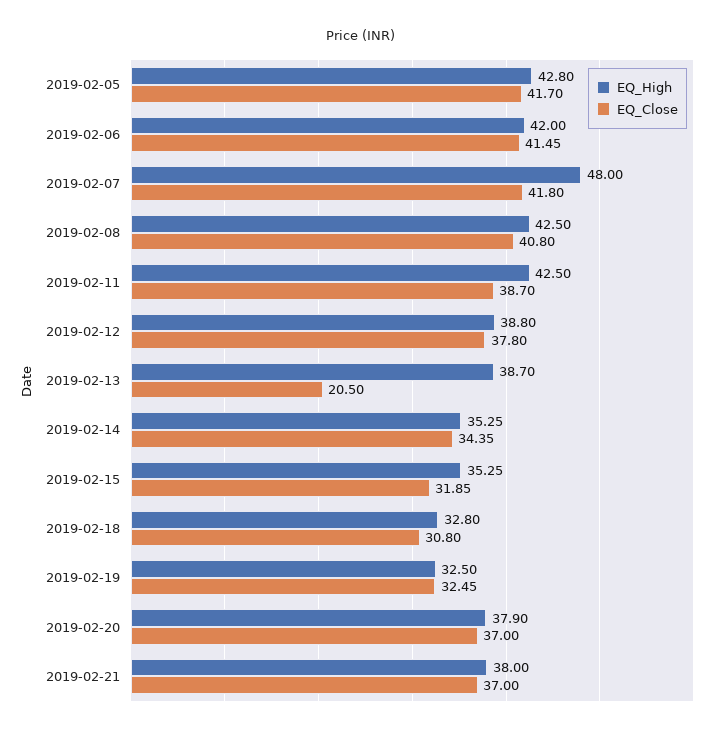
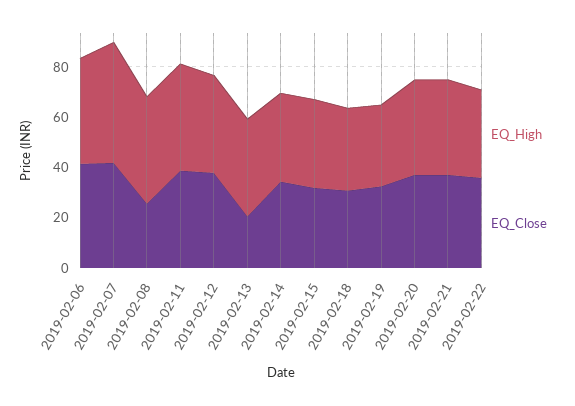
EQ_High, 2019-02-05: 42.8 -> none
EQ_Close, 2019-02-05: 41.7 -> none
EQ_Close, 2019-02-08: 40.8 -> 25
EQ_High, 2019-02-22: none -> 35
EQ_Close, 2019-02-22: none -> 35

